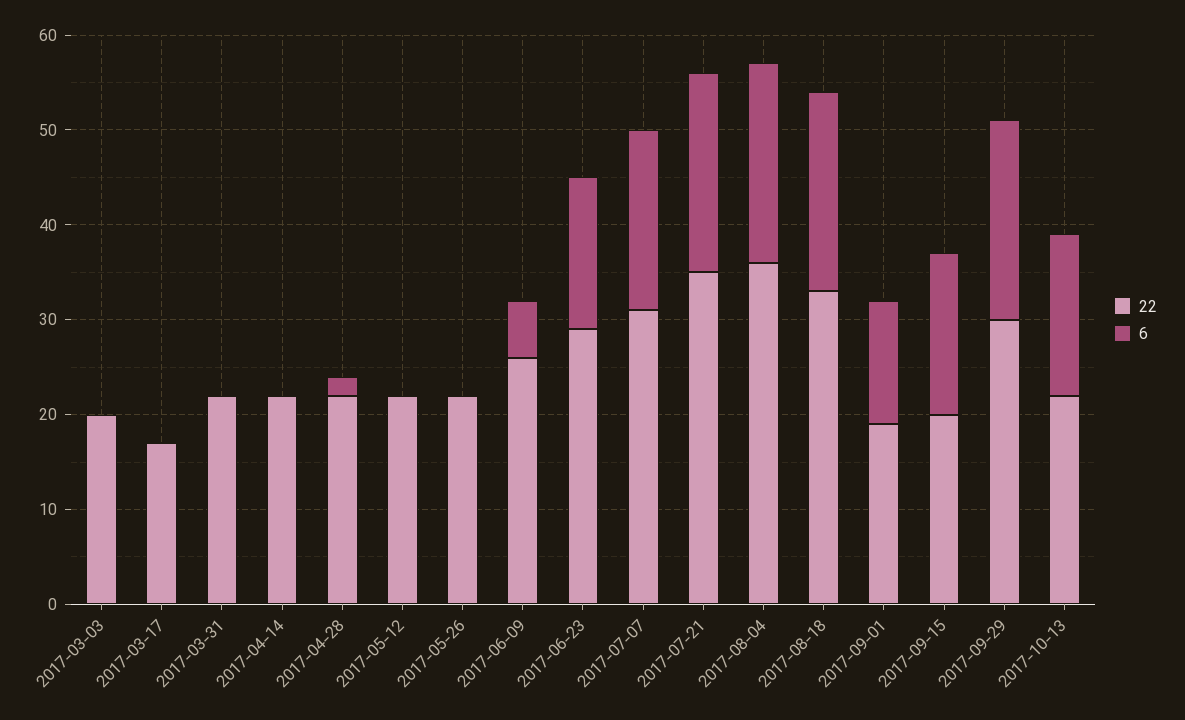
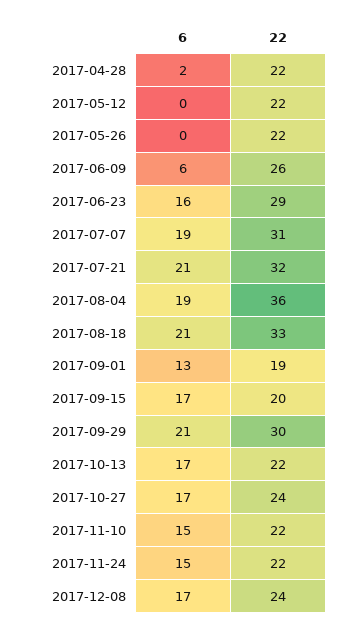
22, 2017-03-03: 20 -> none
6, 2017-03-03: 0 -> none
22, 2017-03-17: 17 -> none
6, 2017-03-17: 0 -> none
22, 2017-03-31: 22 -> none
6, 2017-03-31: 0 -> none
22, 2017-04-14: 22 -> none
6, 2017-04-14: 0 -> none
22, 2017-07-21: 35 -> 32
6, 2017-08-04: 21 -> 19
6, 2017-10-27: none -> 17
22, 2017-10-27: none -> 24
6, 2017-11-10: none -> 15
22, 2017-11-10: none -> 22
6, 2017-11-24: none -> 15
22, 2017-11-24: none -> 22
6, 2017-12-08: none -> 17
22, 2017-12-08: none -> 24

